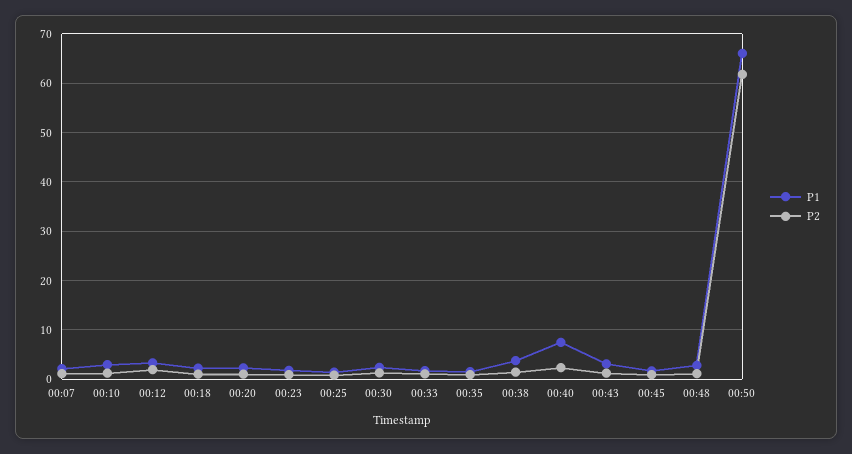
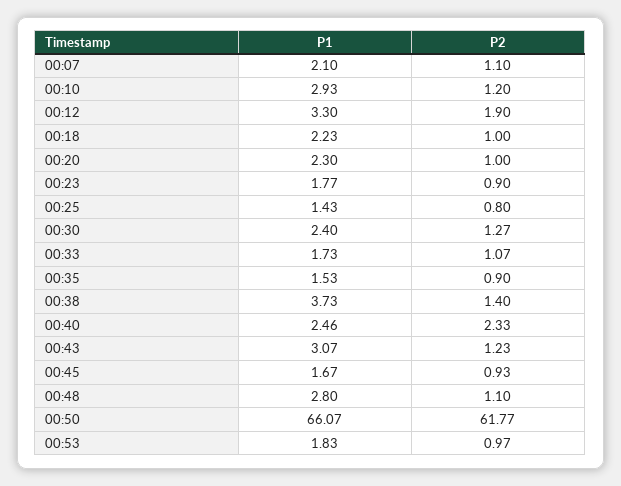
P1, 00:40: 8 -> 2.46
P1, 00:53: none -> 1.83
P2, 00:53: none -> 0.97

